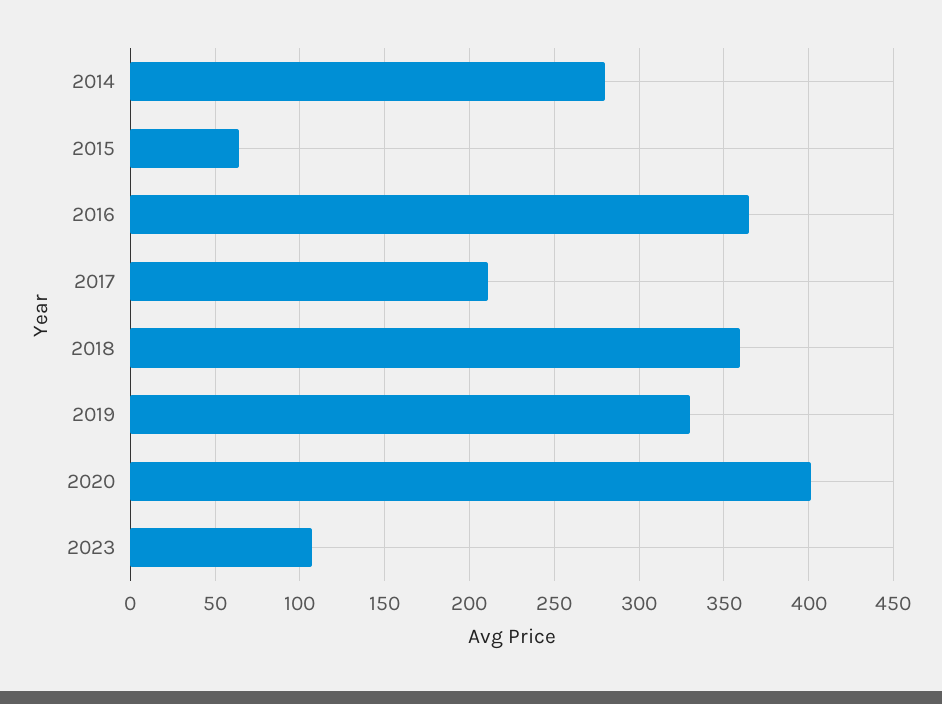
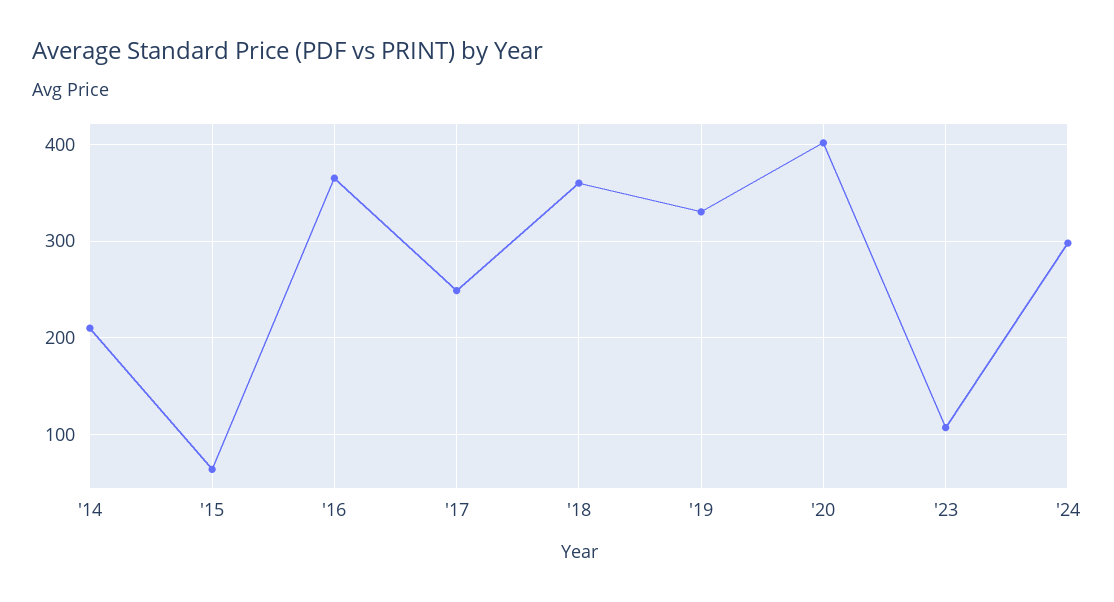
2014: 280 -> 210
2017: 210 -> 250
'24: none -> 300

